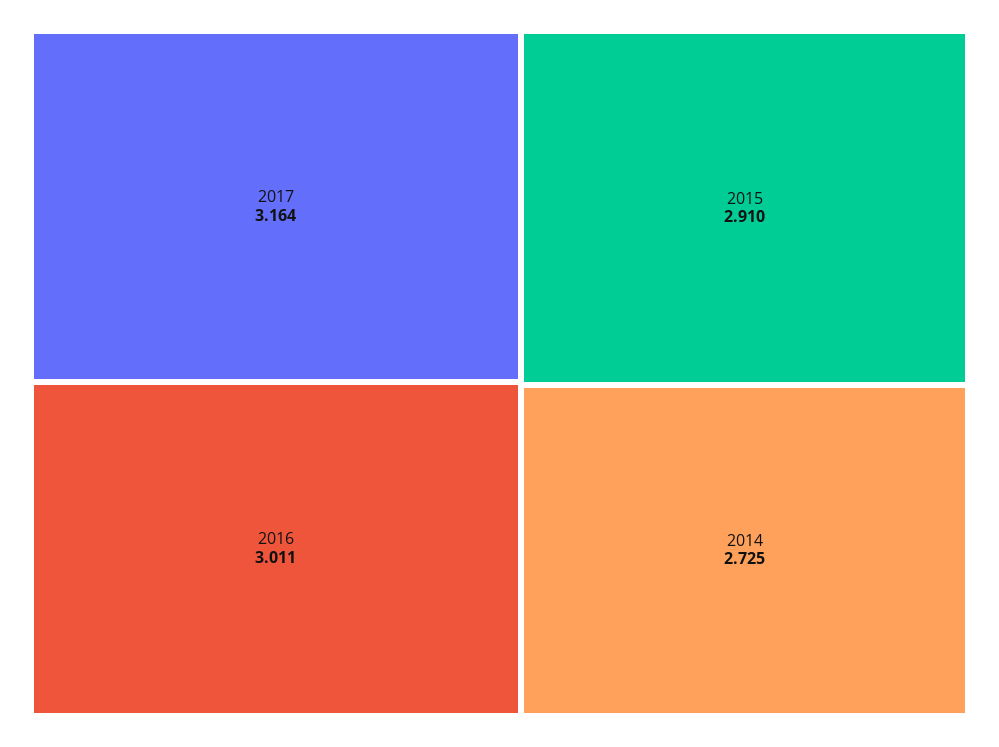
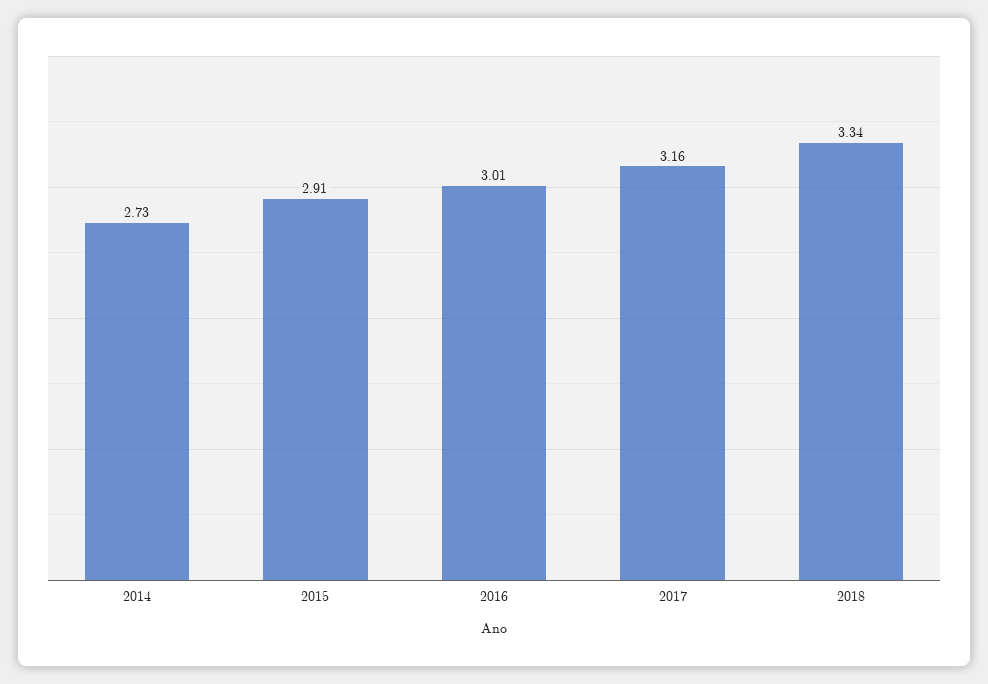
2018: none -> 3.34

